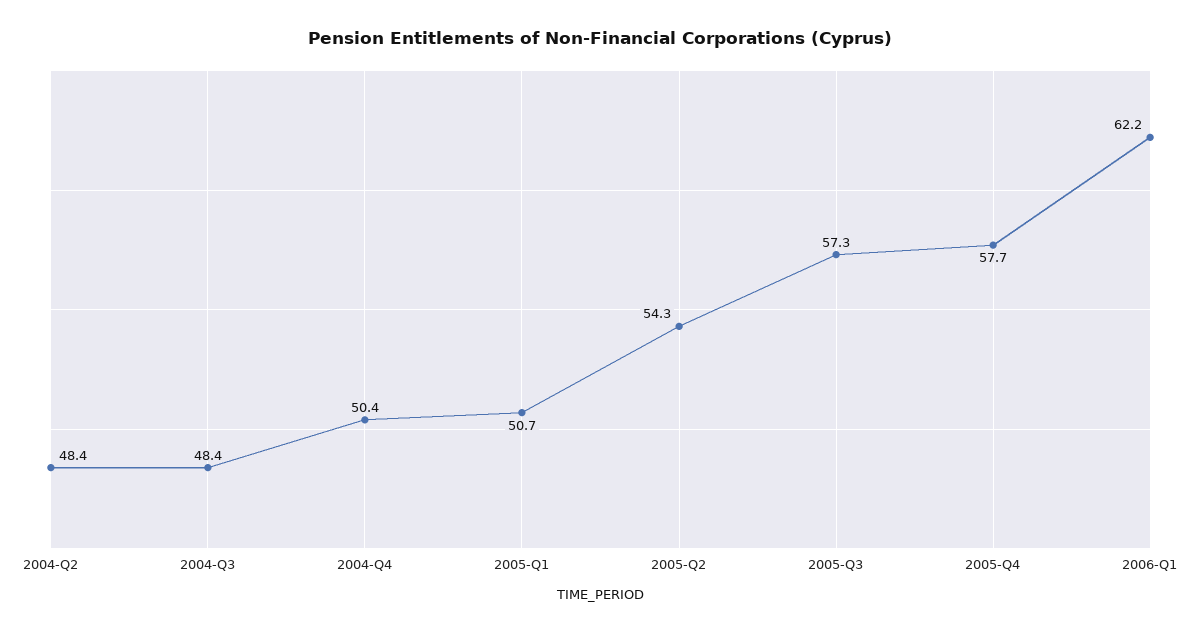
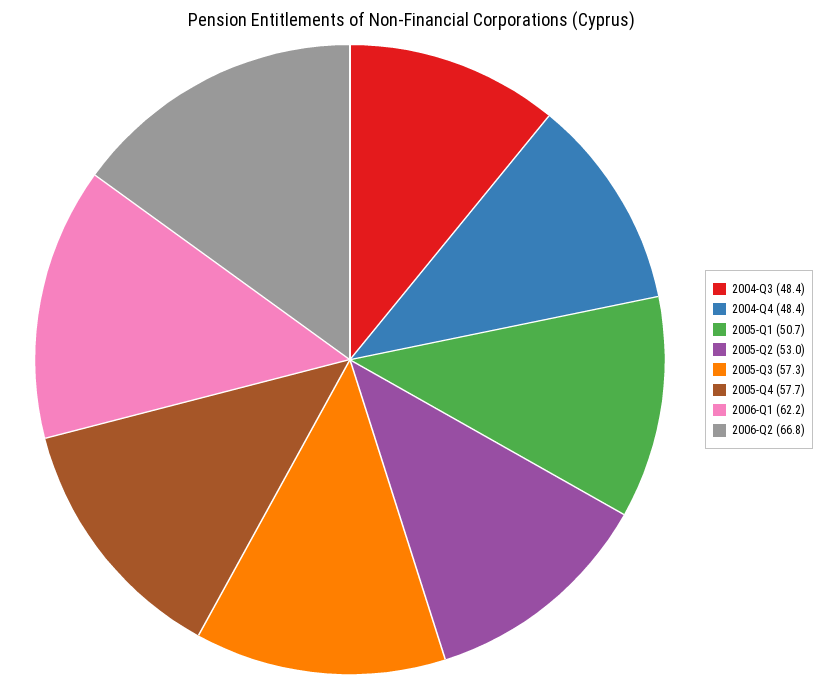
2004-Q2: 48.4 -> none
2004-Q4: 50.4 -> 48.4
2005-Q2: 54.3 -> 53
2006-Q2: none -> 66.8

